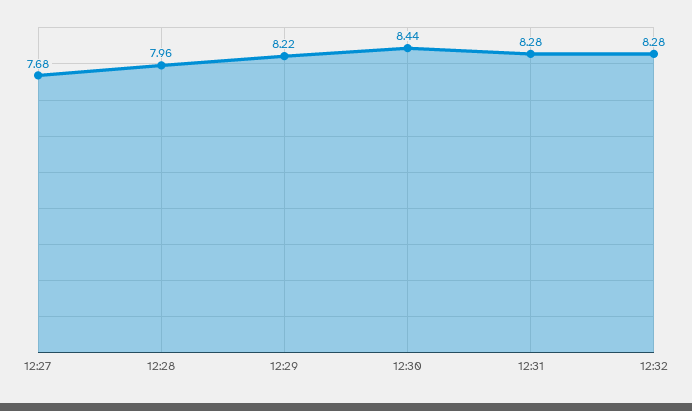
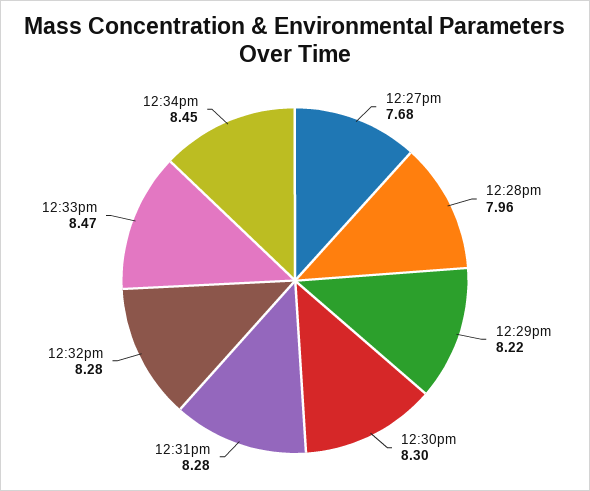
12:30: 8.44 -> 8.3
12:33pm: none -> 8.47
12:34pm: none -> 8.45

